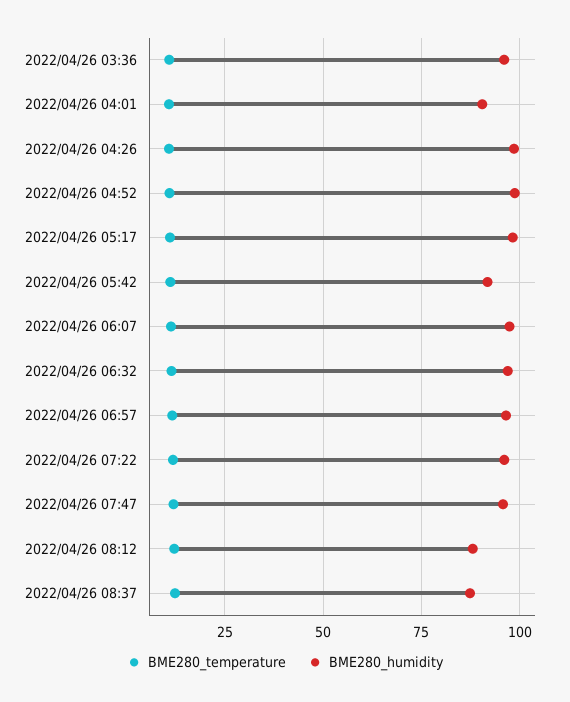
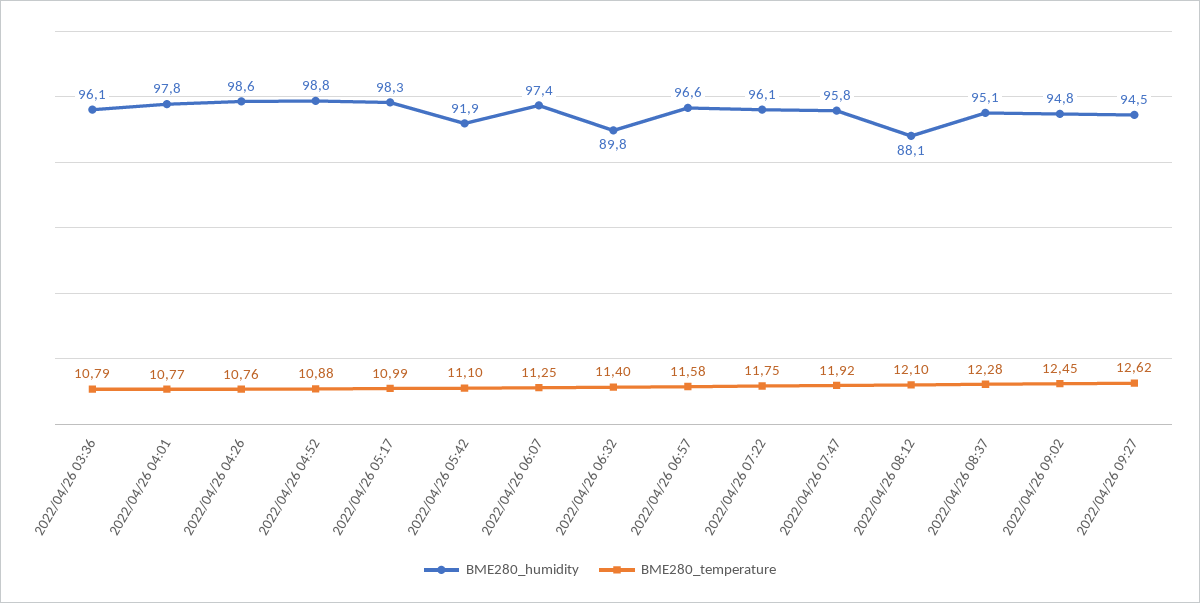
BME280_humidity, 2022/04/26 04:01: 90 -> 97.8
BME280_humidity, 2022/04/26 06:32: 97.5 -> 89.8
BME280_humidity, 2022/04/26 08:37: 87.5 -> 95.1
BME280_humidity, 2022/04/26 09:02: none -> 94.8
BME280_temperature, 2022/04/26 09:02: none -> 12.45
BME280_humidity, 2022/04/26 09:27: none -> 94.5
BME280_temperature, 2022/04/26 09:27: none -> 12.62

